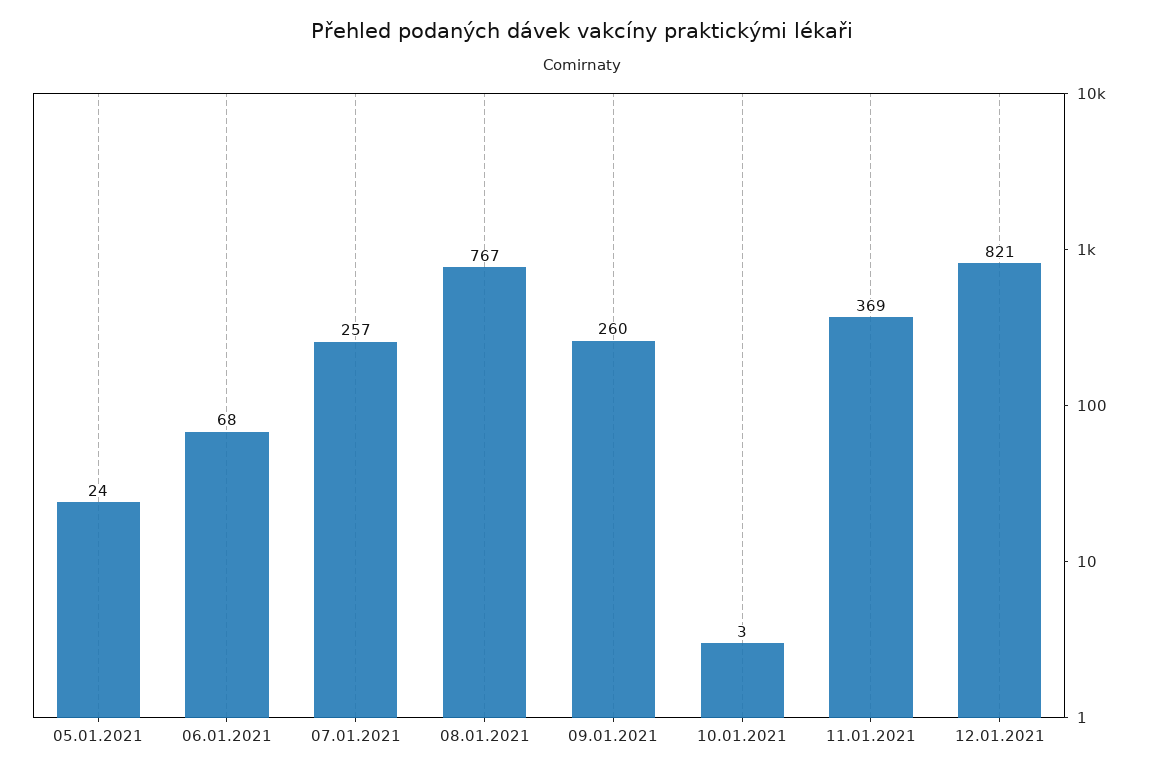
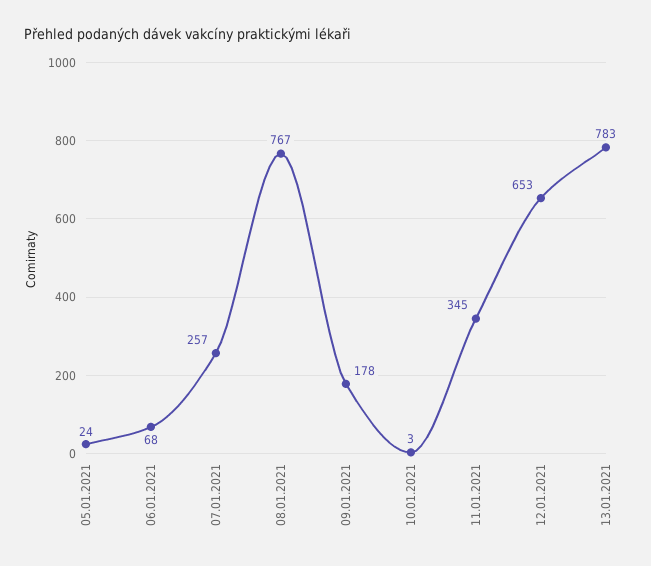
09.01.2021: 260 -> 178
11.01.2021: 369 -> 345
12.01.2021: 821 -> 653
13.01.2021: none -> 783

